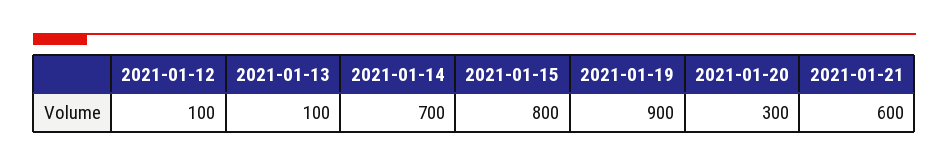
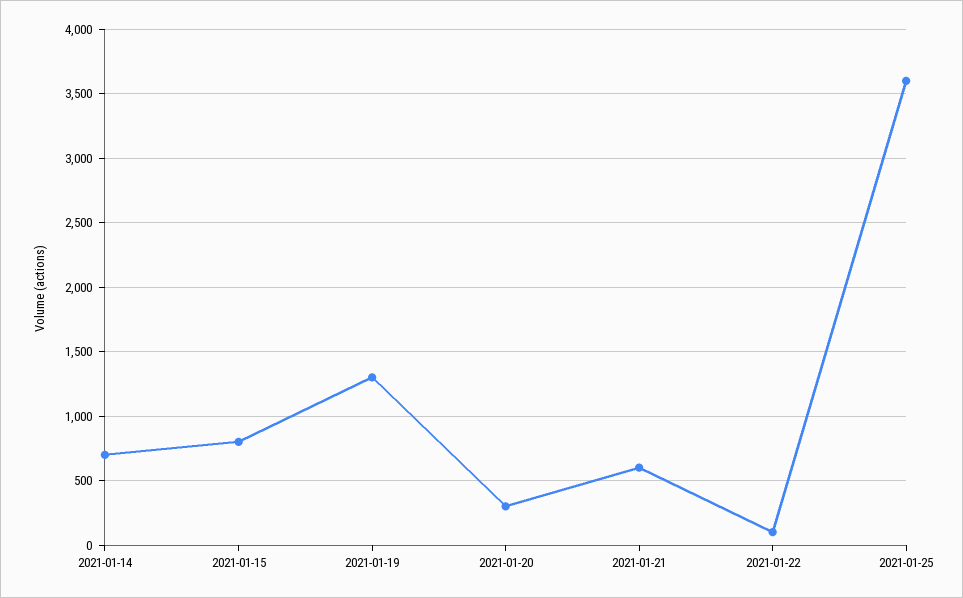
2021-01-12: 100 -> none
2021-01-13: 100 -> none
2021-01-19: 900 -> 1300
2021-01-22: none -> 100
2021-01-25: none -> 3600

